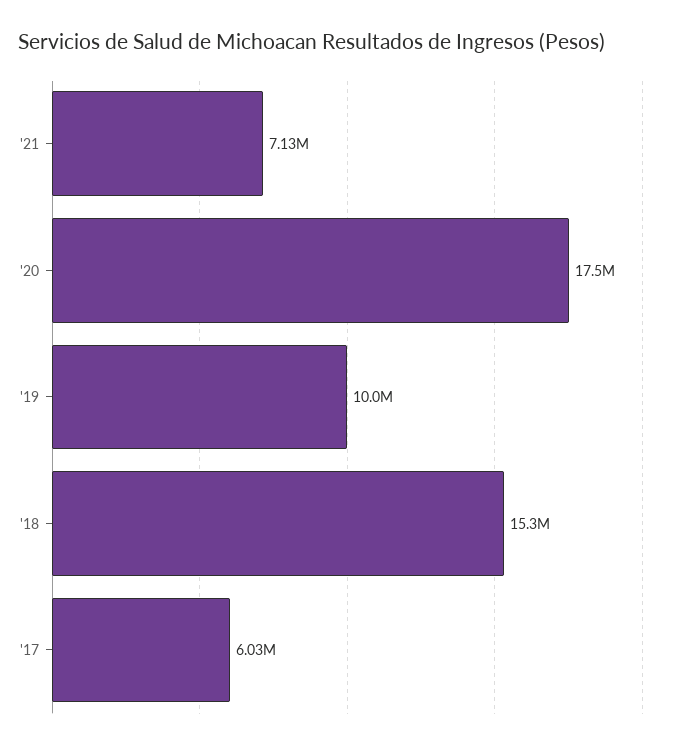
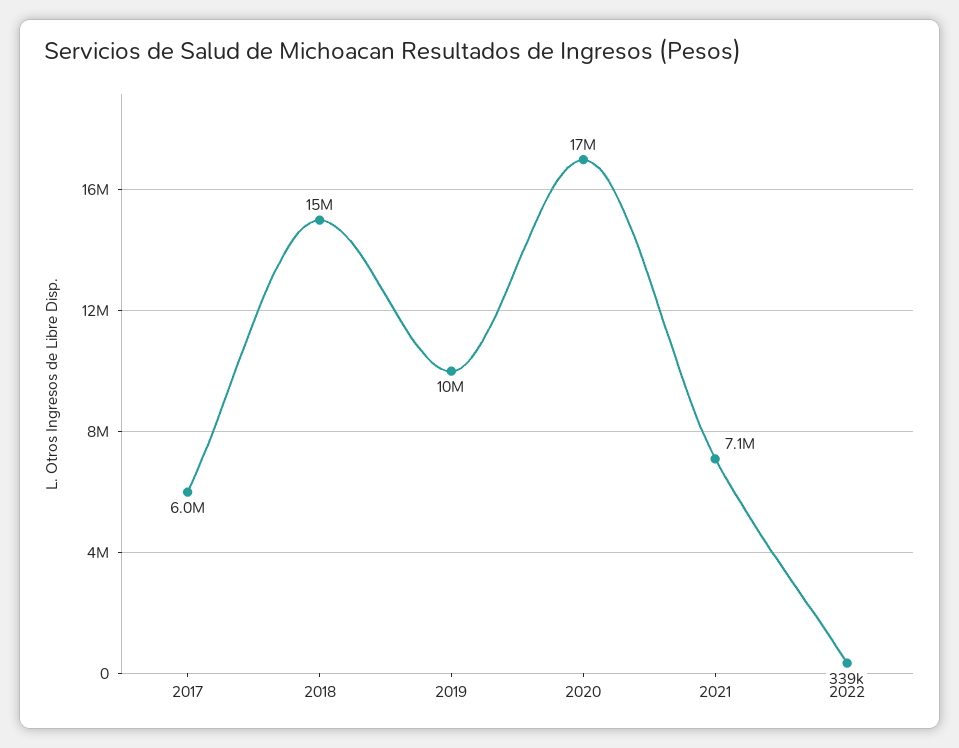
2022: none -> 339000

